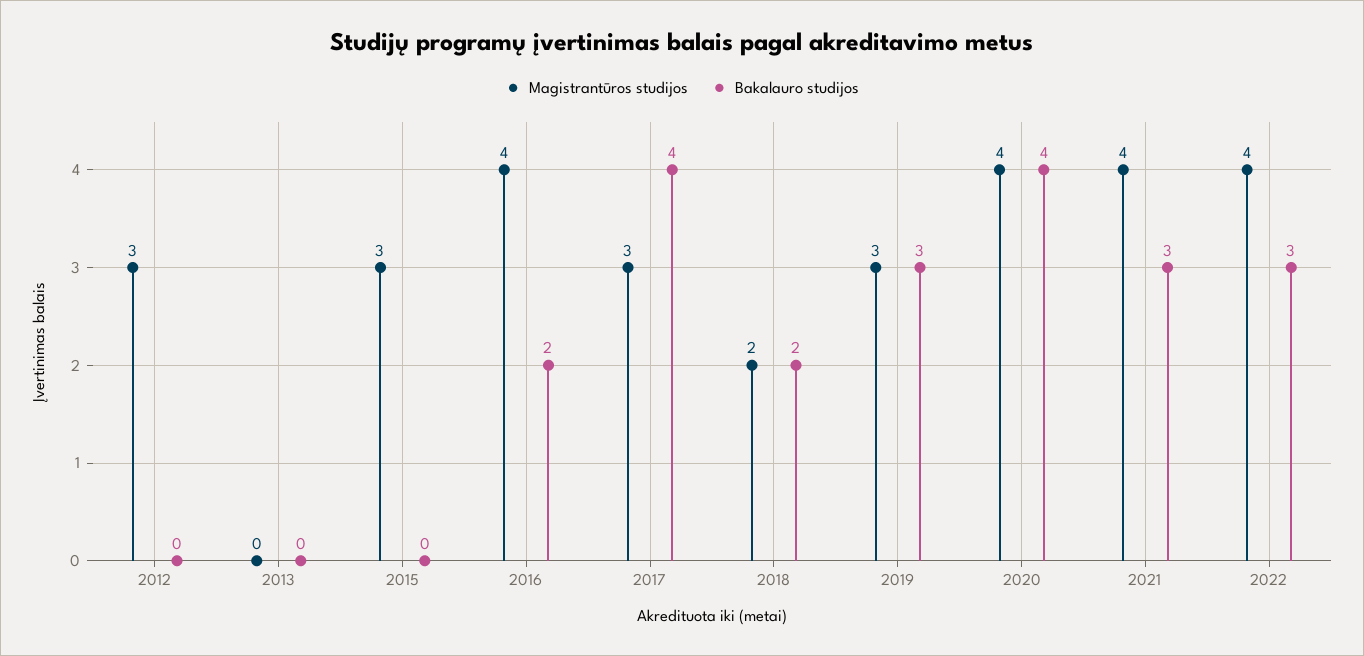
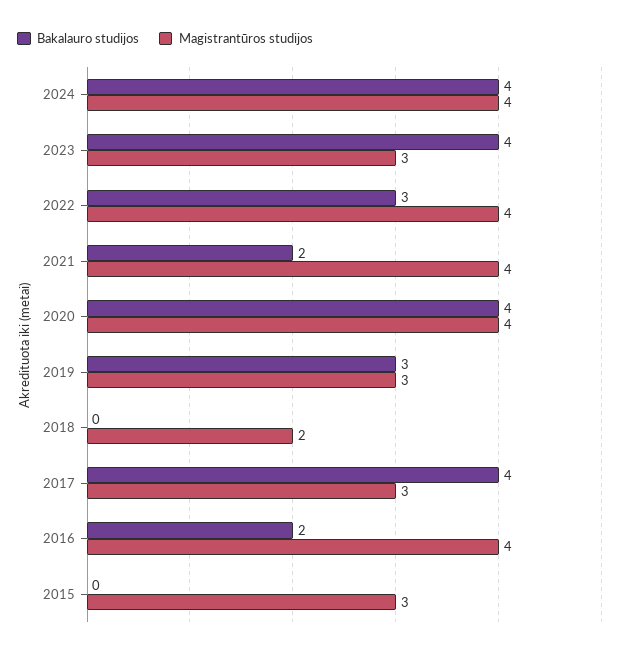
Magistrantūros studijos, 2012: 3 -> none
Bakalauro studijos, 2012: 0 -> none
Magistrantūros studijos, 2013: 0 -> none
Bakalauro studijos, 2013: 0 -> none
Bakalauro studijos, 2018: 2 -> 0
Bakalauro studijos, 2021: 3 -> 2
Bakalauro studijos, 2024: none -> 4
Magistrantūros studijos, 2024: none -> 4
Bakalauro studijos, 2023: none -> 4
Magistrantūros studijos, 2023: none -> 3

